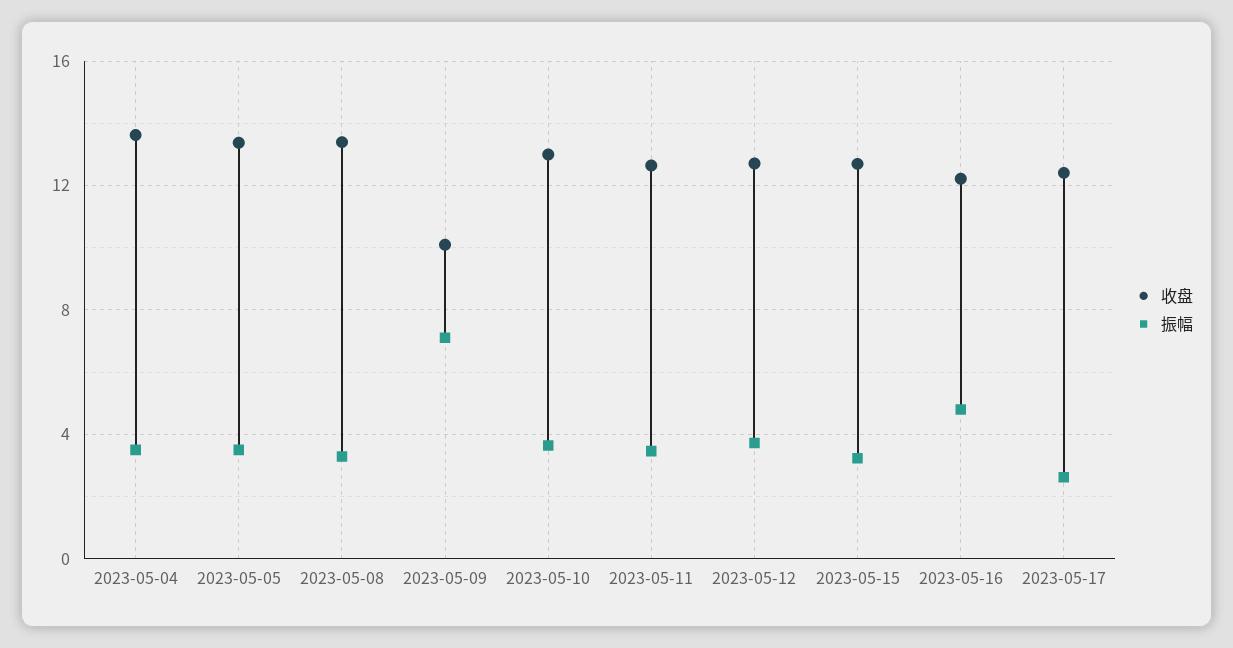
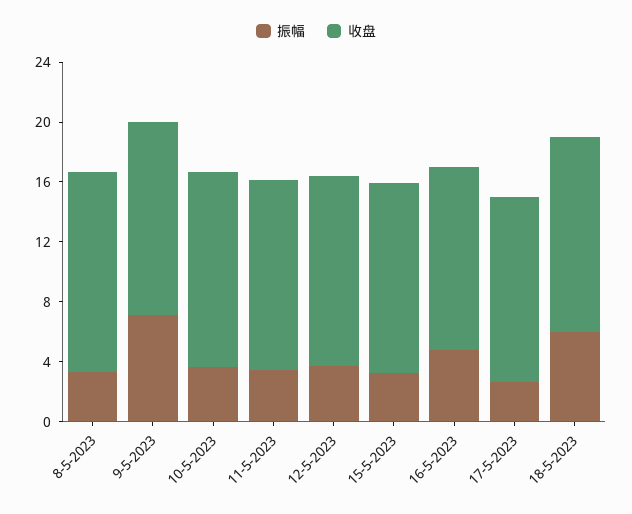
收盘, 2023-05-04: 13.5 -> none
振幅, 2023-05-04: 3.5 -> none
收盘, 2023-05-05: 13.5 -> none
振幅, 2023-05-05: 3.5 -> none
收盘, 2023-05-09: 10 -> 13
振幅, 18-5-2023: none -> 6
收盘, 18-5-2023: none -> 13

